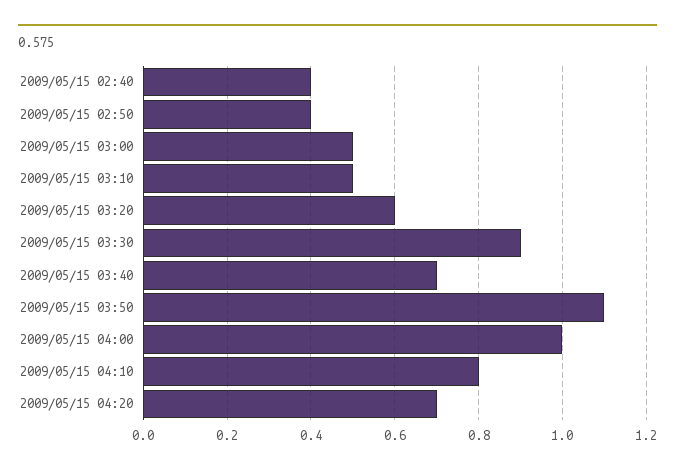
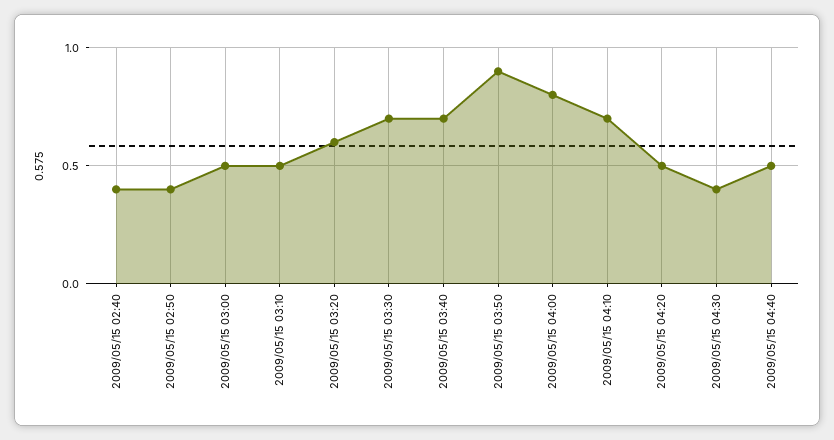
2009/05/15 03:30: 0.9 -> 0.7
2009/05/15 03:50: 1.1 -> 0.9
2009/05/15 04:00: 1 -> 0.8
2009/05/15 04:10: 0.8 -> 0.7
2009/05/15 04:20: 0.7 -> 0.5
2009/05/15 04:30: none -> 0.4
2009/05/15 04:40: none -> 0.5

